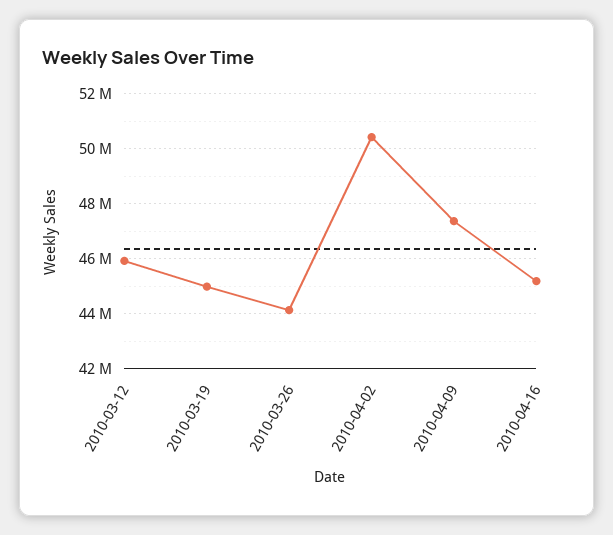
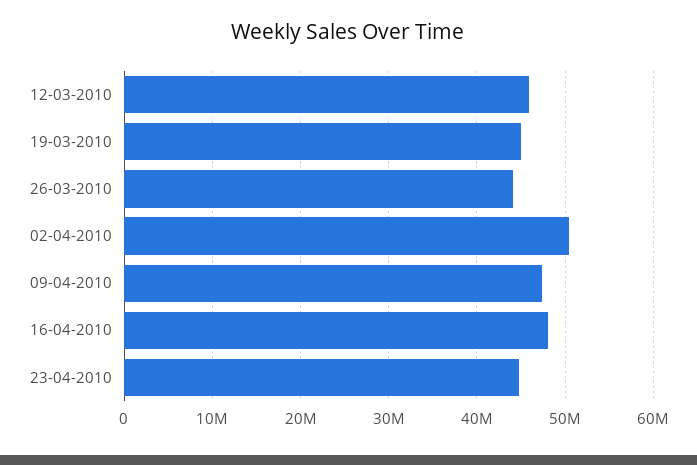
2010-04-16: 45250000 -> 48000000
23-04-2010: none -> 45000000

